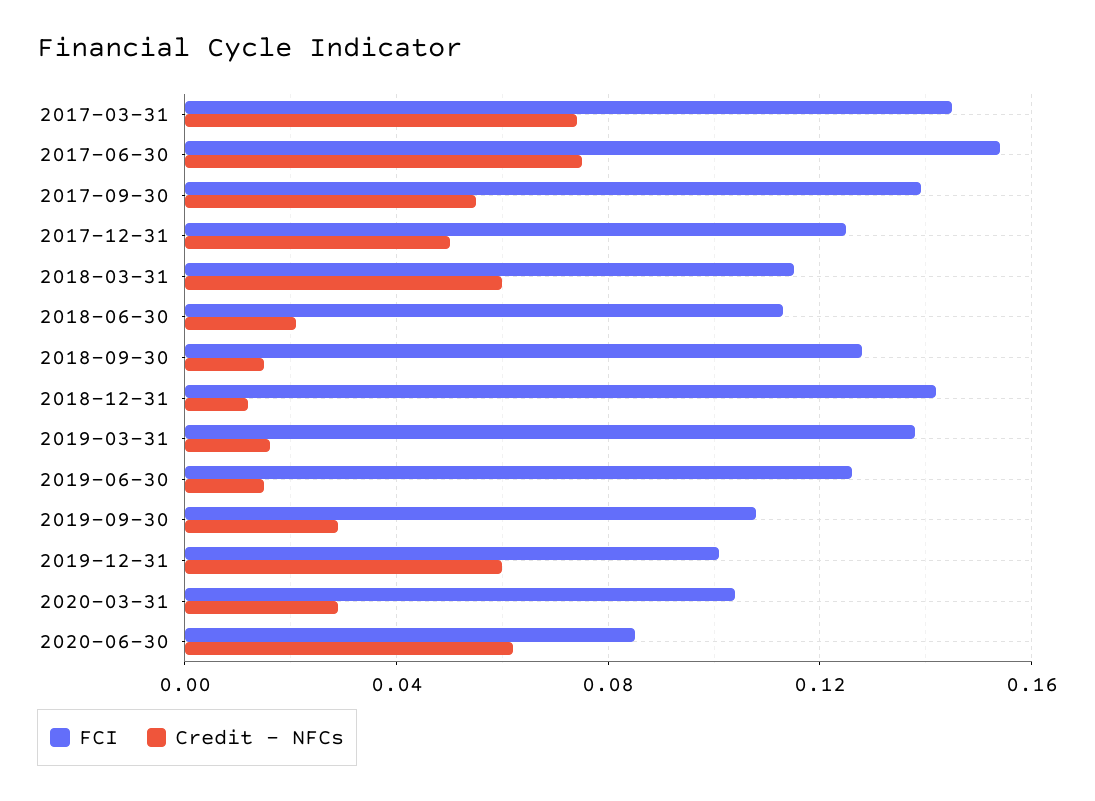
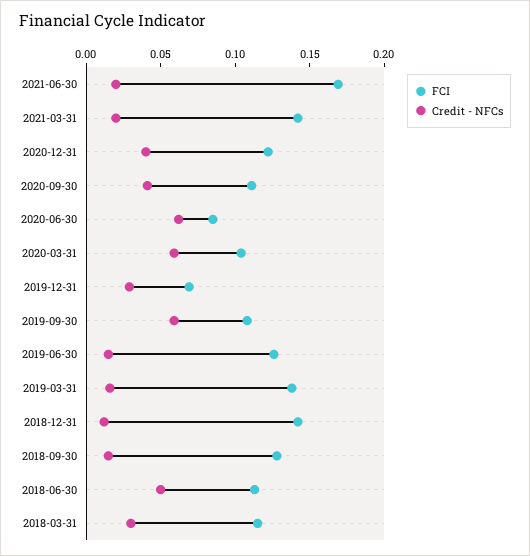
FCI, 2017-03-31: 0.145 -> none
Credit - NFCs, 2017-03-31: 0.075 -> none
FCI, 2017-06-30: 0.155 -> none
Credit - NFCs, 2017-06-30: 0.075 -> none
FCI, 2017-09-30: 0.14 -> none
Credit - NFCs, 2017-09-30: 0.055 -> none
FCI, 2017-12-31: 0.125 -> none
Credit - NFCs, 2017-12-31: 0.05 -> none
Credit - NFCs, 2018-03-31: 0.06 -> 0.03
Credit - NFCs, 2018-06-30: 0.02 -> 0.05
Credit - NFCs, 2019-09-30: 0.03 -> 0.06
FCI, 2019-12-31: 0.1 -> 0.07
Credit - NFCs, 2019-12-31: 0.06 -> 0.03
Credit - NFCs, 2020-03-31: 0.03 -> 0.06
FCI, 2021-06-30: none -> 0.17
Credit - NFCs, 2021-06-30: none -> 0.02
FCI, 2021-03-31: none -> 0.14
Credit - NFCs, 2021-03-31: none -> 0.02
FCI, 2020-12-31: none -> 0.12
Credit - NFCs, 2020-12-31: none -> 0.04
FCI, 2020-09-30: none -> 0.11
Credit - NFCs, 2020-09-30: none -> 0.04

